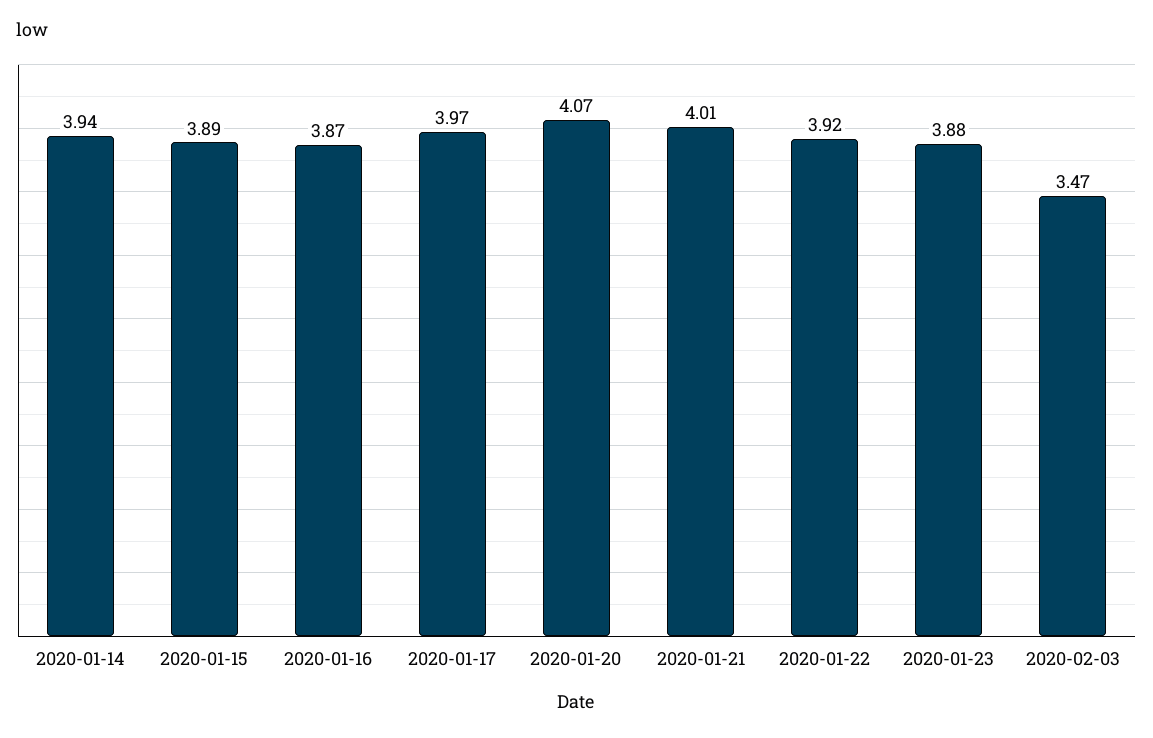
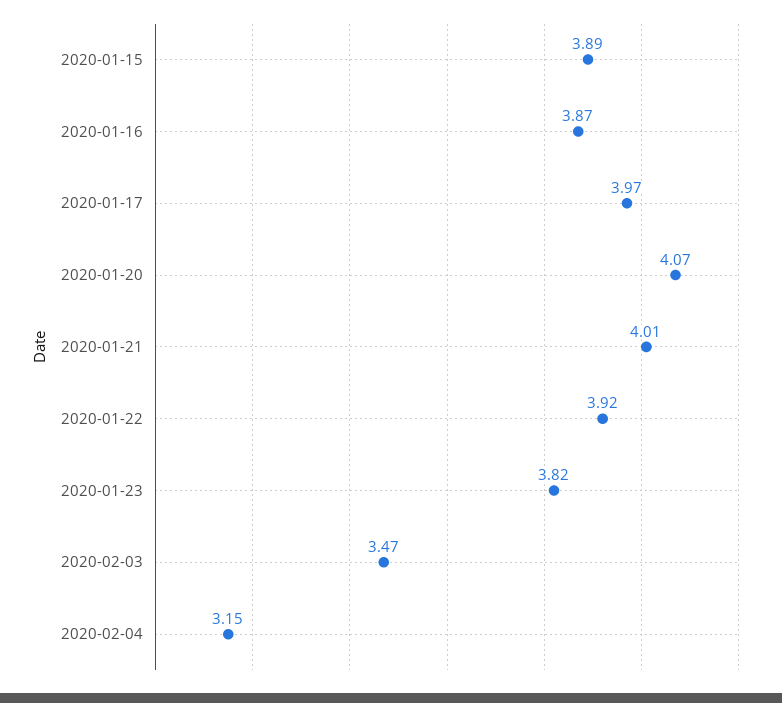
2020-01-14: 3.94 -> none
2020-01-23: 3.88 -> 3.82
2020-02-04: none -> 3.15

